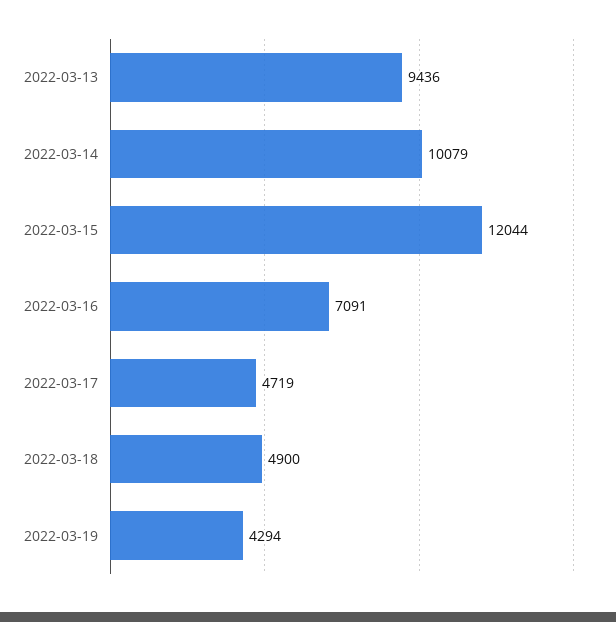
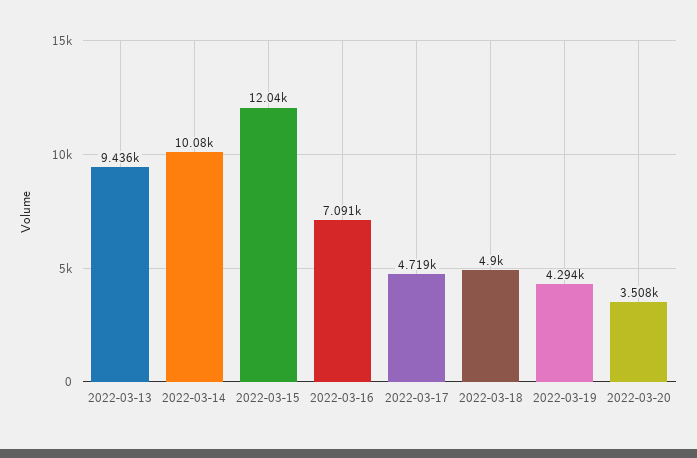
2022-03-20: none -> 3508

